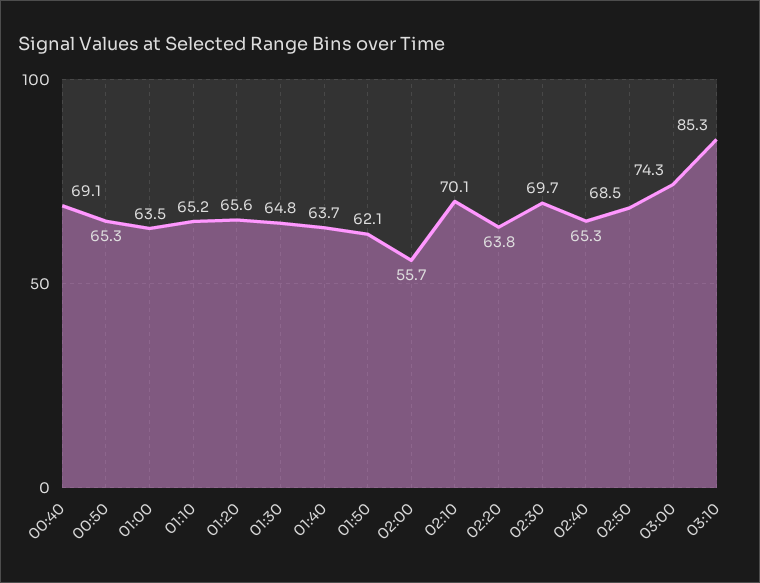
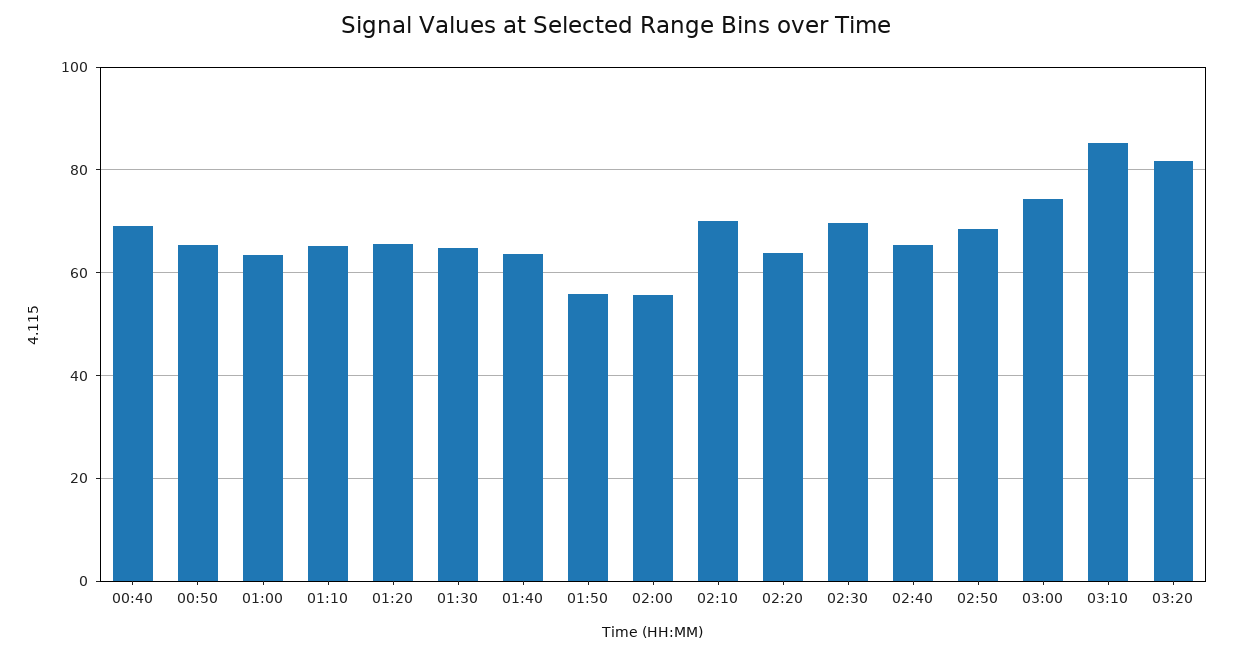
01:50: 62.1 -> 56
03:20: none -> 82

